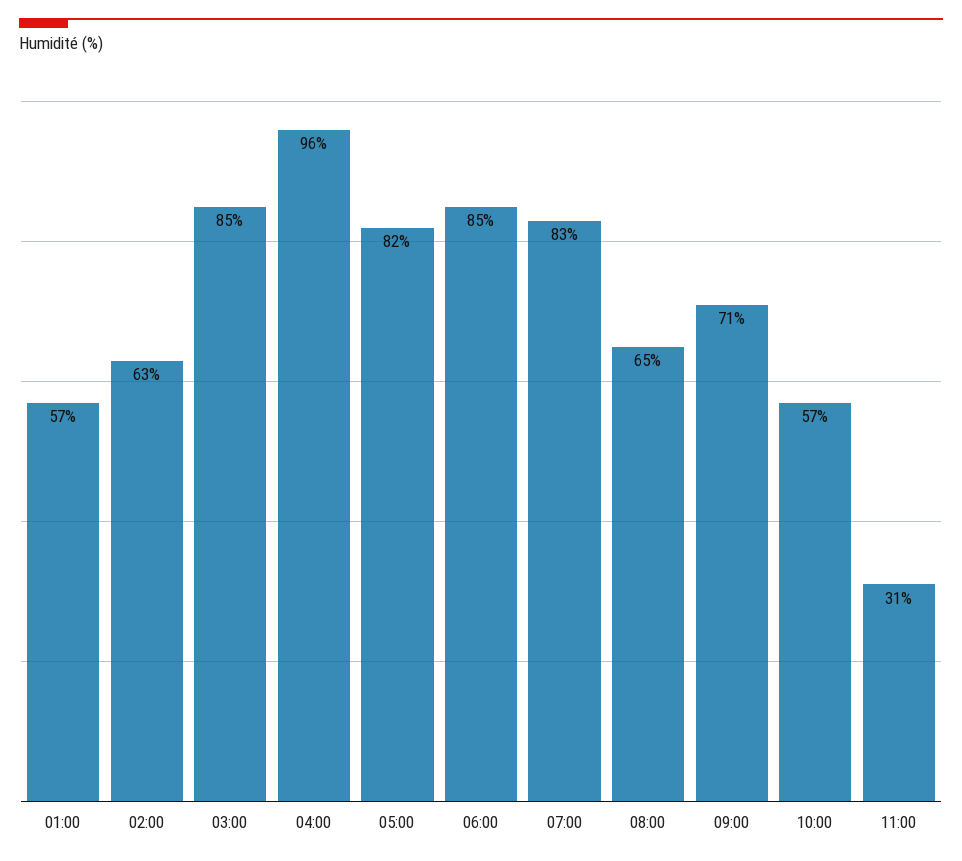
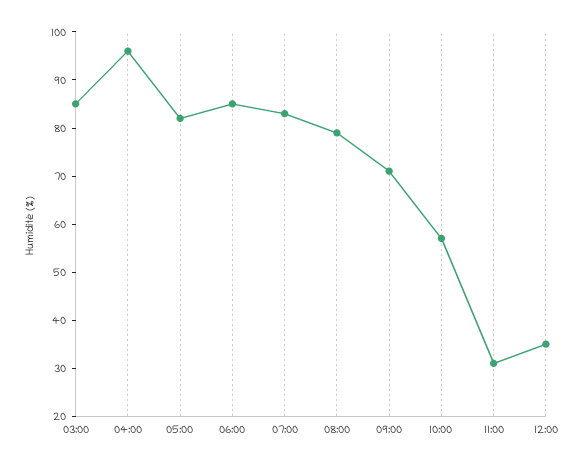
01:00: 57 -> none
02:00: 63 -> none
08:00: 65 -> 80
12:00: none -> 35

